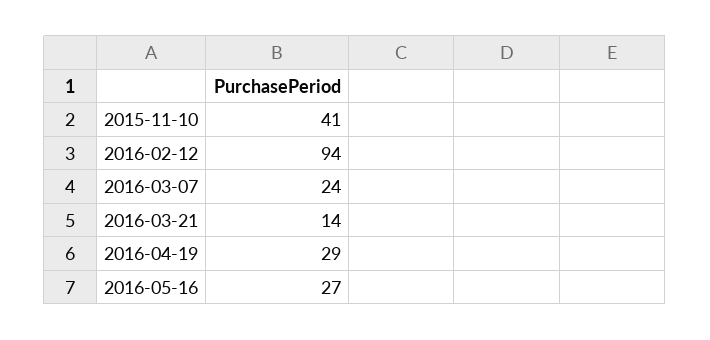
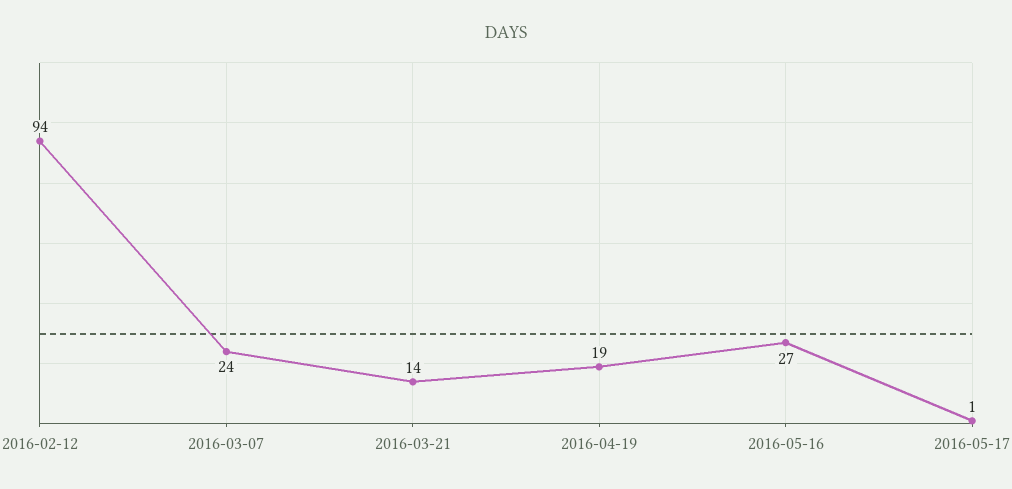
2015-11-10: 41 -> none
2016-04-19: 29 -> 19
2016-05-17: none -> 1

